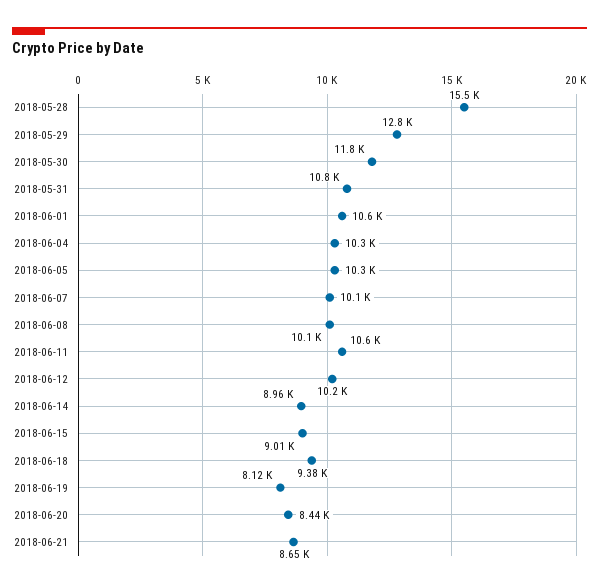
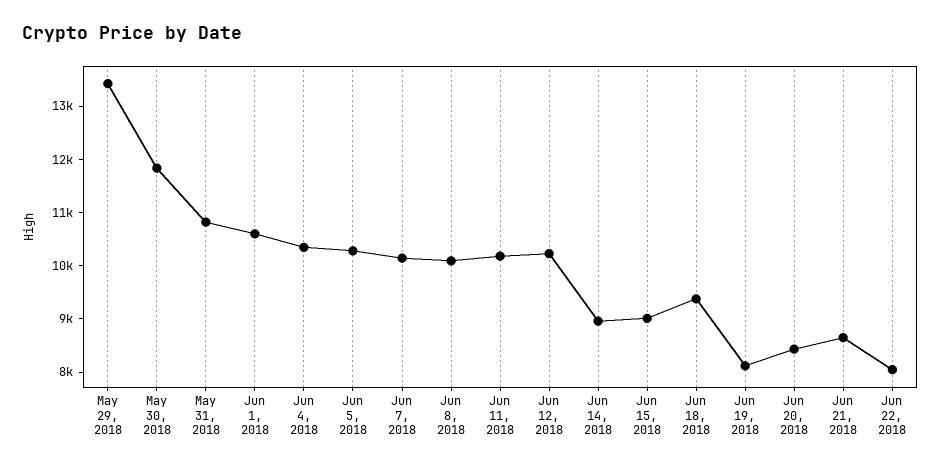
2018-05-28: 15500 -> none
2018-05-29: 12800 -> 13400
2018-06-11: 10600 -> 10200
Jun 22, 2018: none -> 8000

